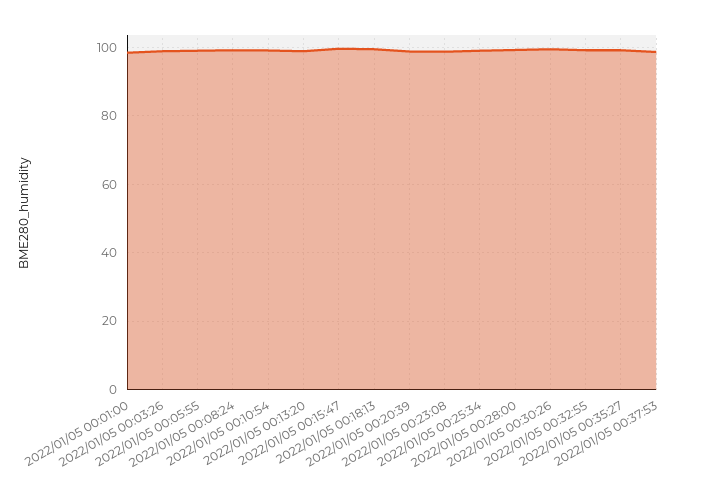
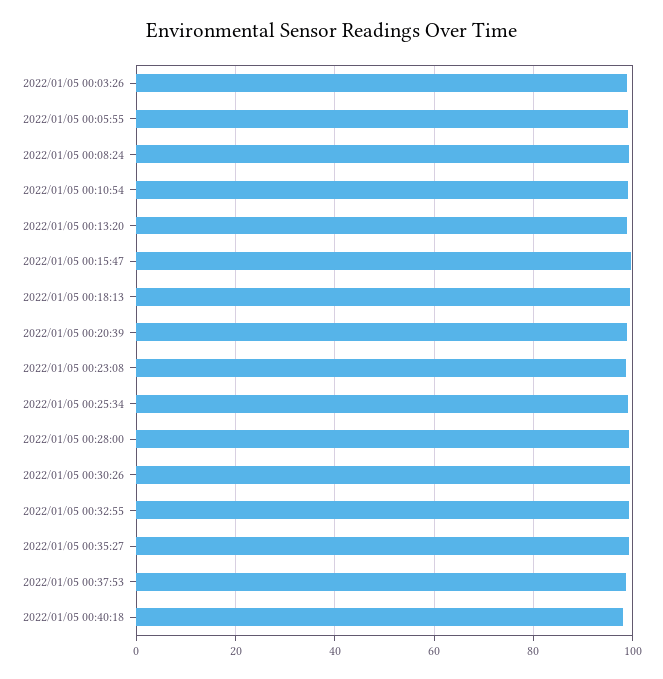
2022/01/05 00:01:00: 98 -> none
2022/01/05 00:40:18: none -> 98

